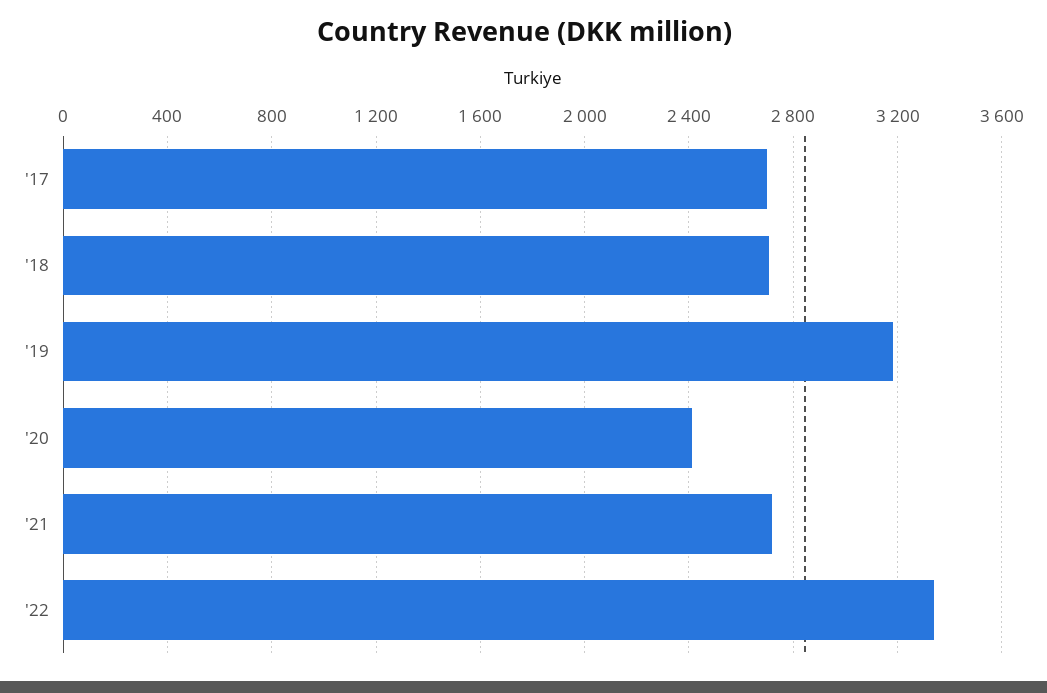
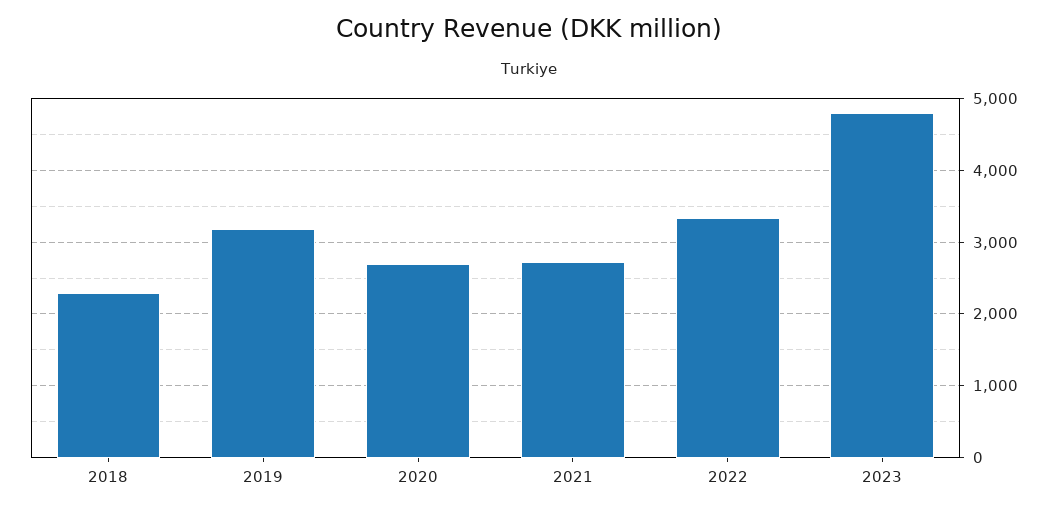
'17: 2700 -> none
'18: 2700 -> 2300
'20: 2400 -> 2700
2023: none -> 4800

